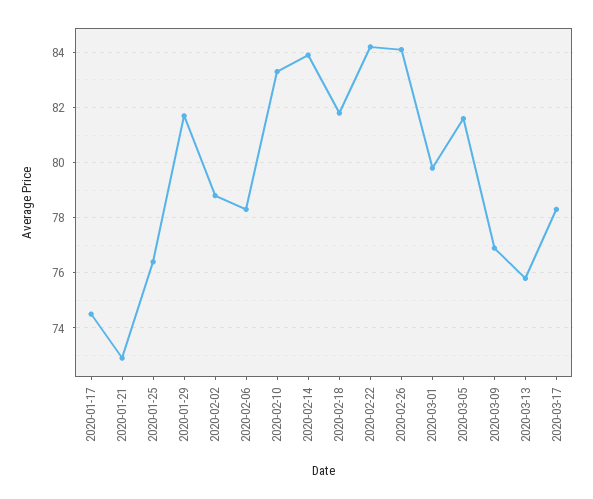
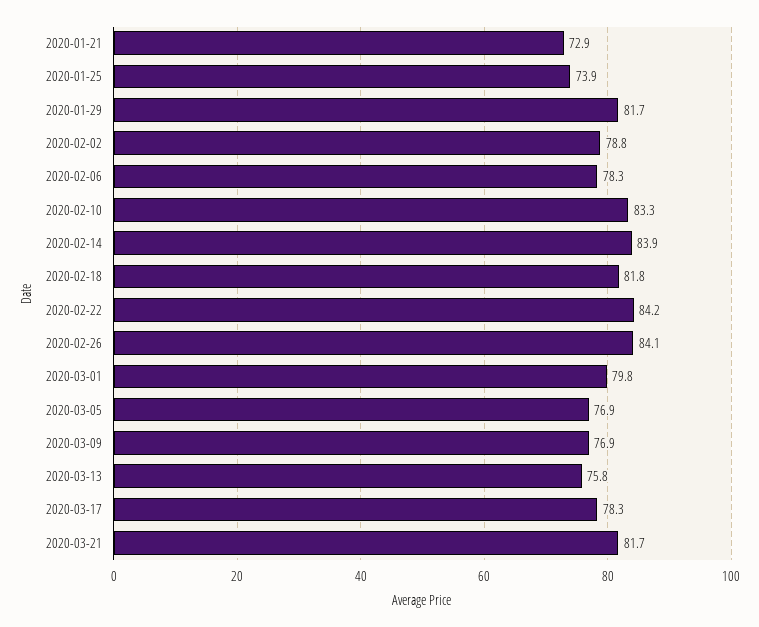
2020-01-17: 74.5 -> none
2020-01-25: 76.5 -> 73.9
2020-03-05: 81.5 -> 76.9
2020-03-21: none -> 81.7

